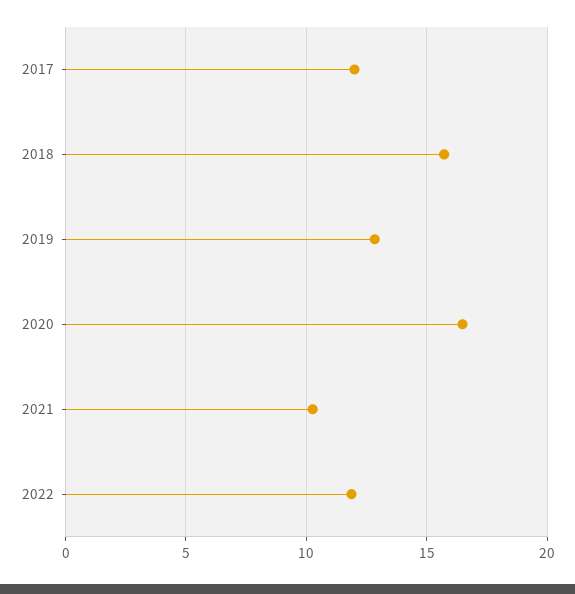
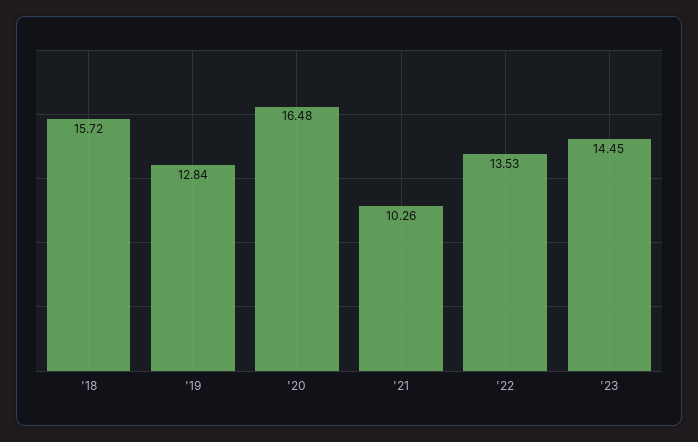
2017: 12 -> none
2022: 12 -> 13.53
'23: none -> 14.45

